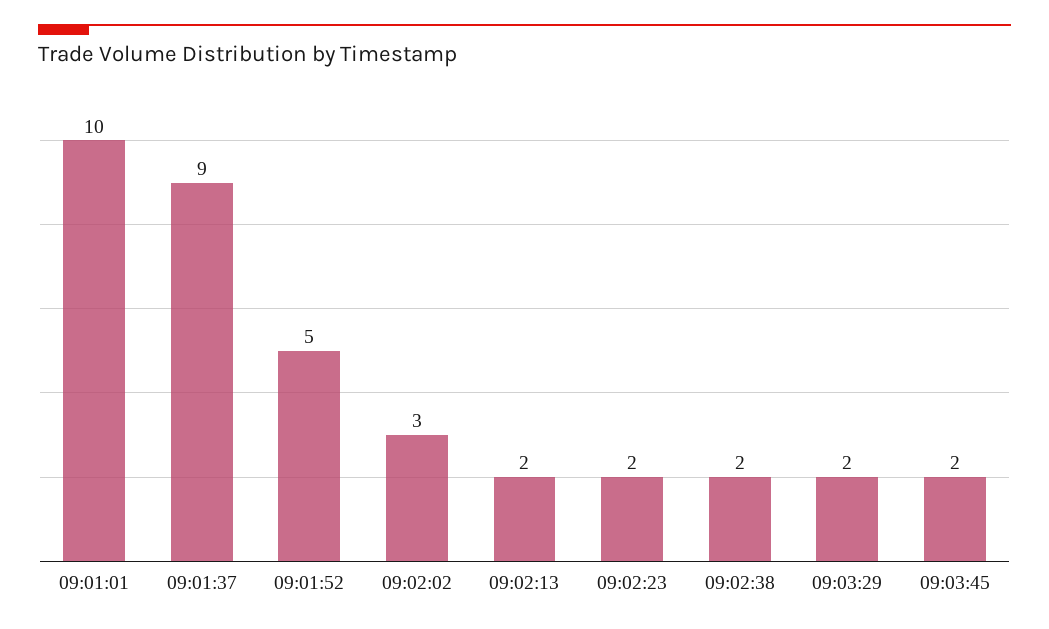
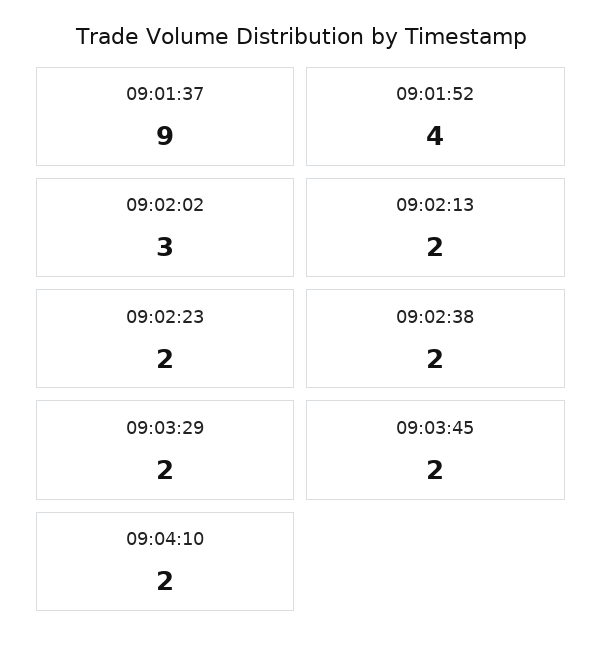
09:01:01: 10 -> none
09:01:52: 5 -> 4
09:04:10: none -> 2

